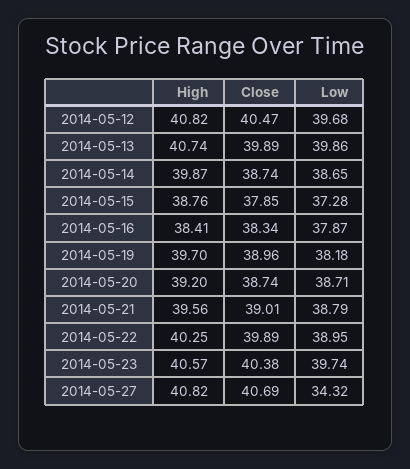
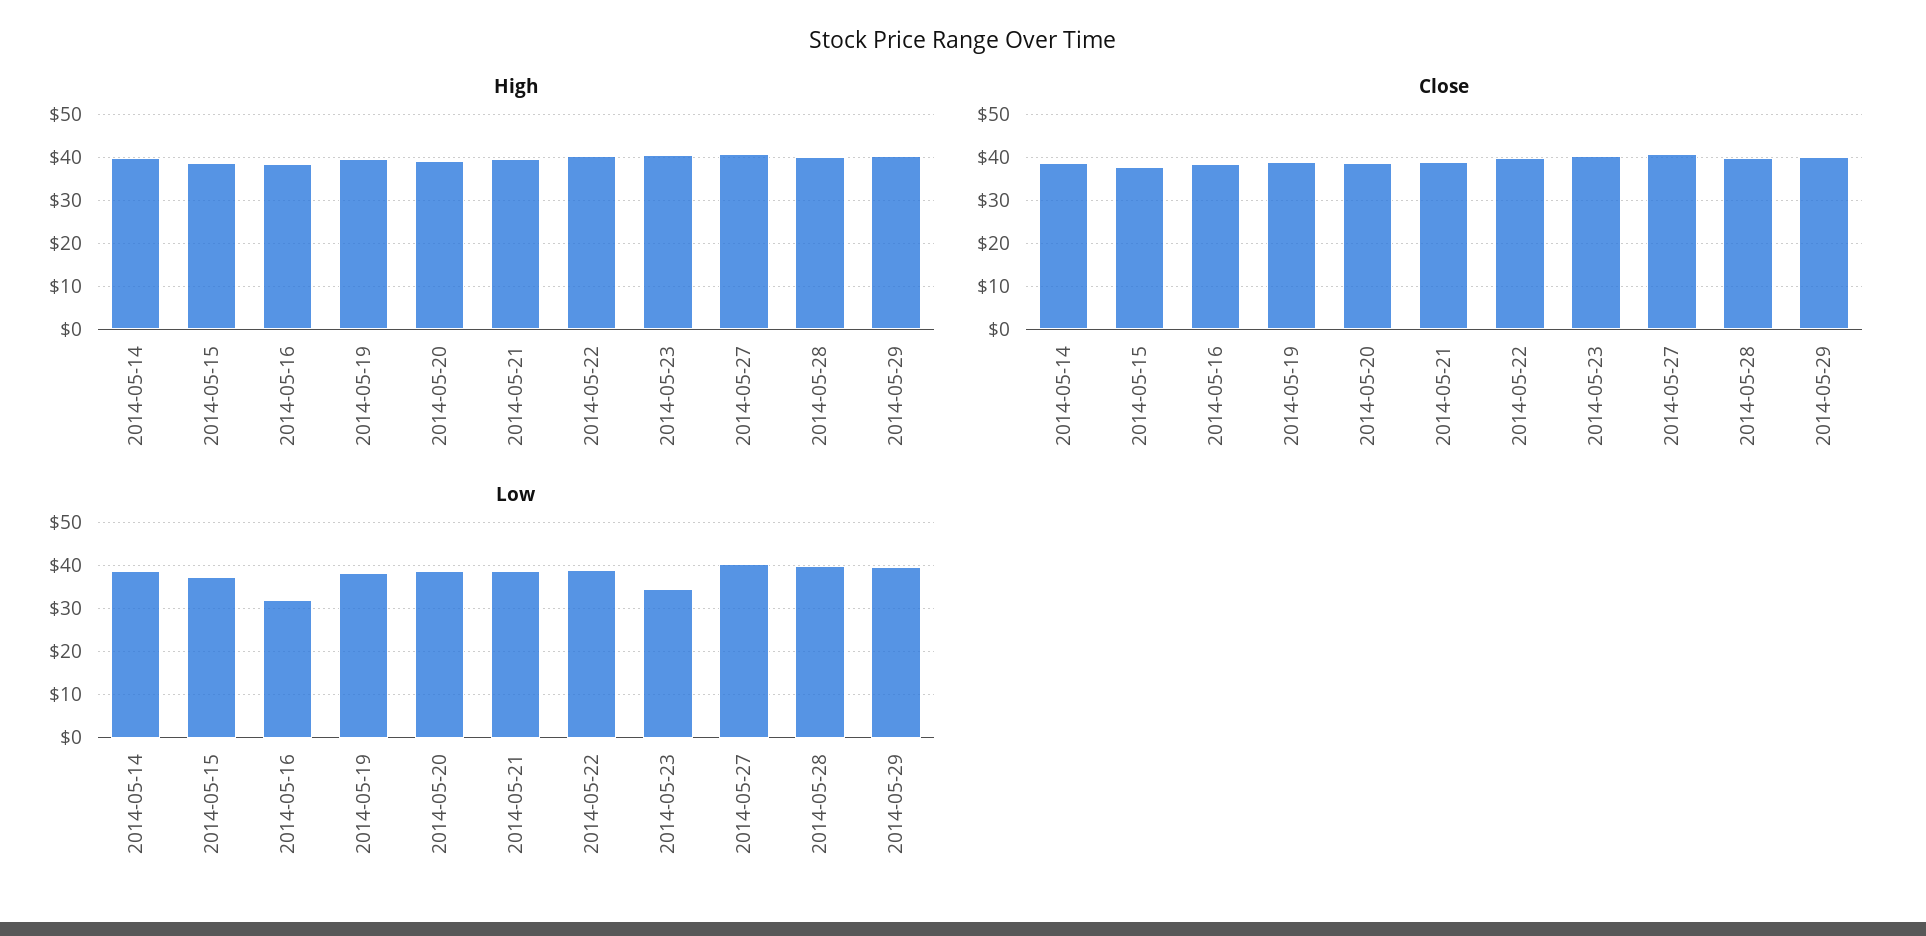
High, 2014-05-12: 40.82 -> none
Close, 2014-05-12: 40.47 -> none
Low, 2014-05-12: 39.68 -> none
High, 2014-05-13: 40.74 -> none
Close, 2014-05-13: 39.89 -> none
Low, 2014-05-13: 39.86 -> none
Low, 2014-05-16: 37.87 -> 32
Low, 2014-05-23: 39.74 -> 34
Low, 2014-05-27: 34.32 -> 40
High, 2014-05-28: none -> 40
High, 2014-05-29: none -> 40
Close, 2014-05-28: none -> 40
Close, 2014-05-29: none -> 40
Low, 2014-05-28: none -> 40
Low, 2014-05-29: none -> 40

